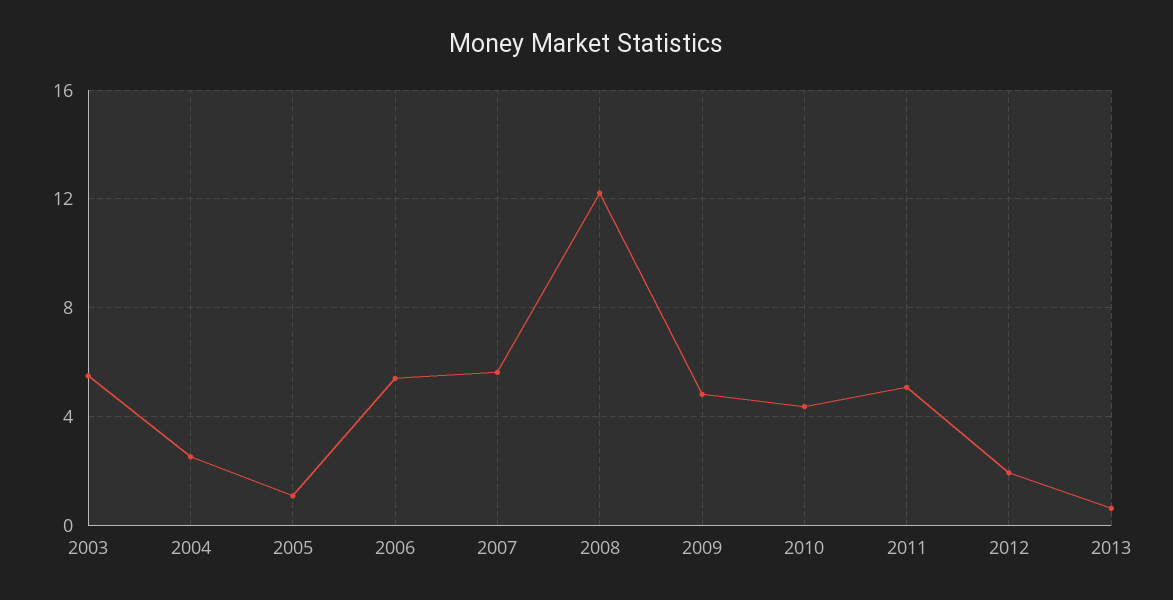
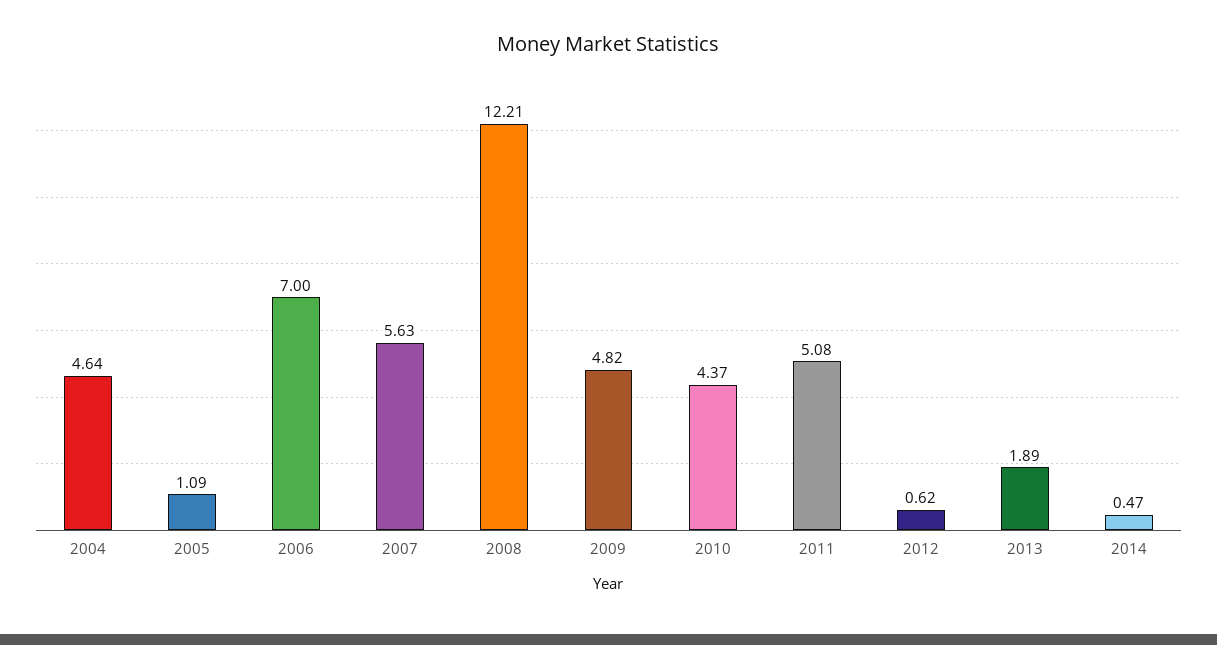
2003: 5.5 -> none
2004: 2.5 -> 4.64
2006: 5.5 -> 7
2012: 2 -> 0.62
2013: 0.5 -> 1.89
2014: none -> 0.47

